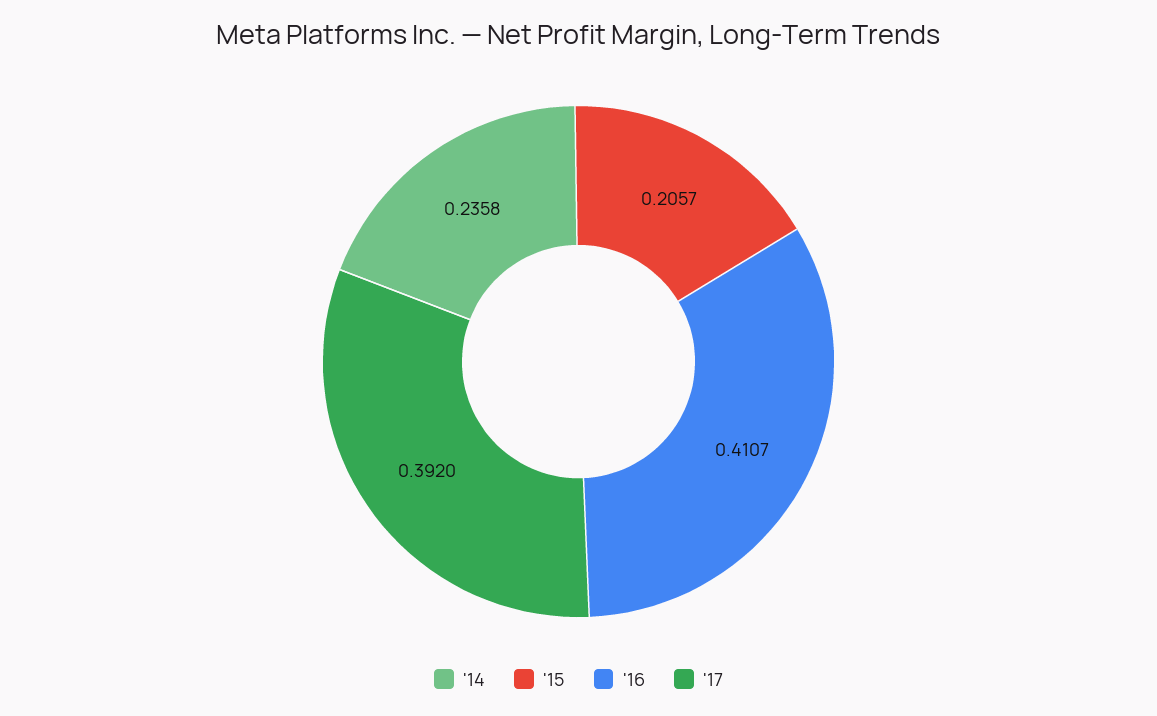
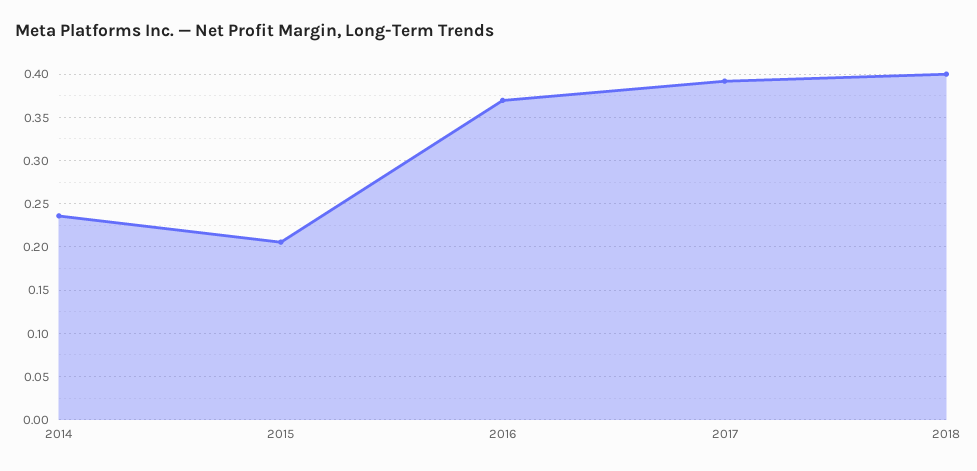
'16: 0.4107 -> 0.37
2018: none -> 0.4

